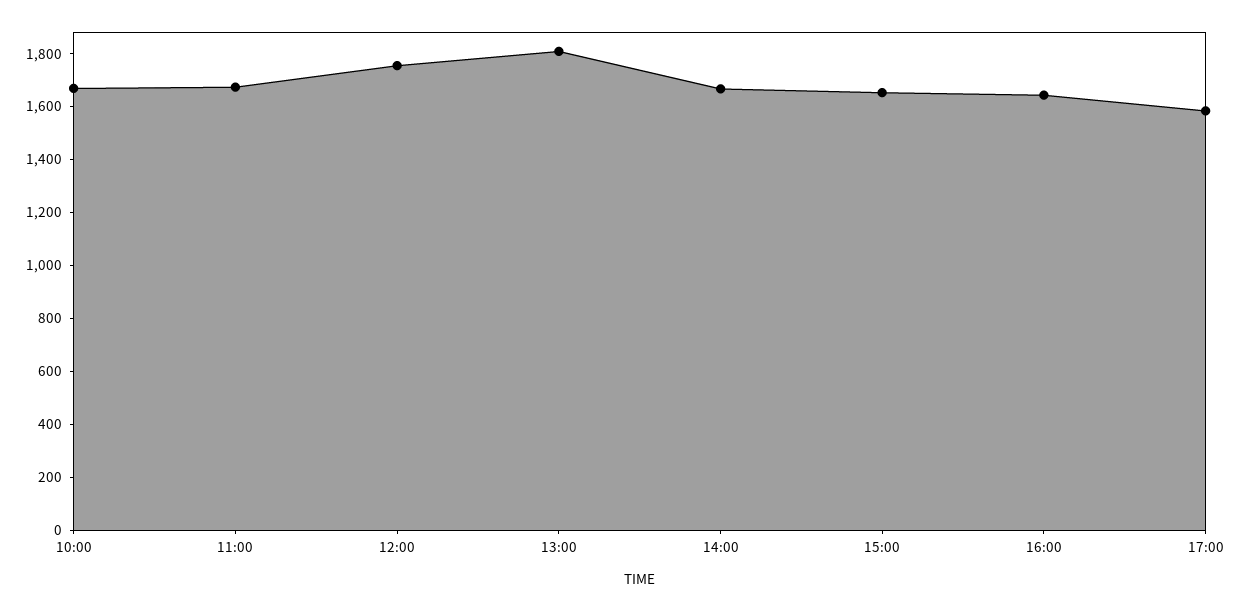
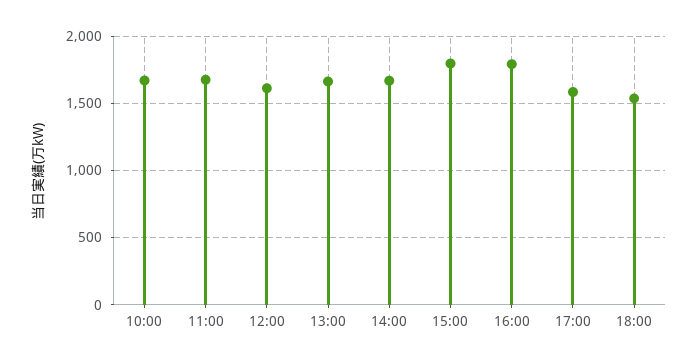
12:00: 1750 -> 1600
13:00: 1800 -> 1650
15:00: 1650 -> 1800
16:00: 1650 -> 1800
18:00: none -> 1550

